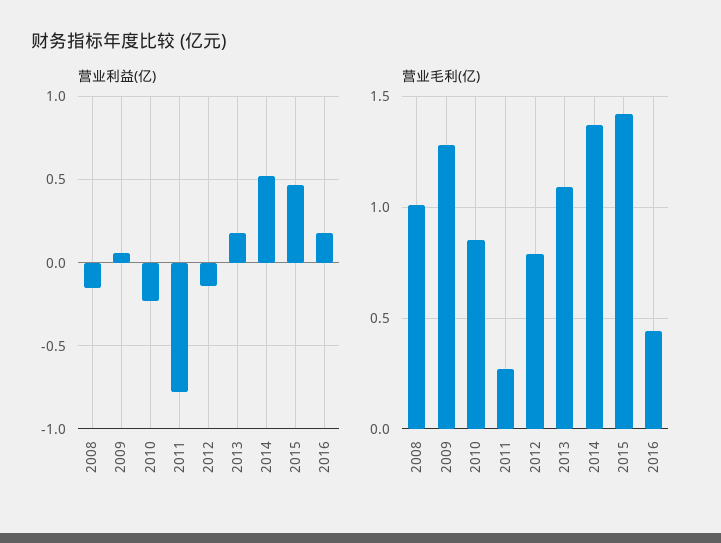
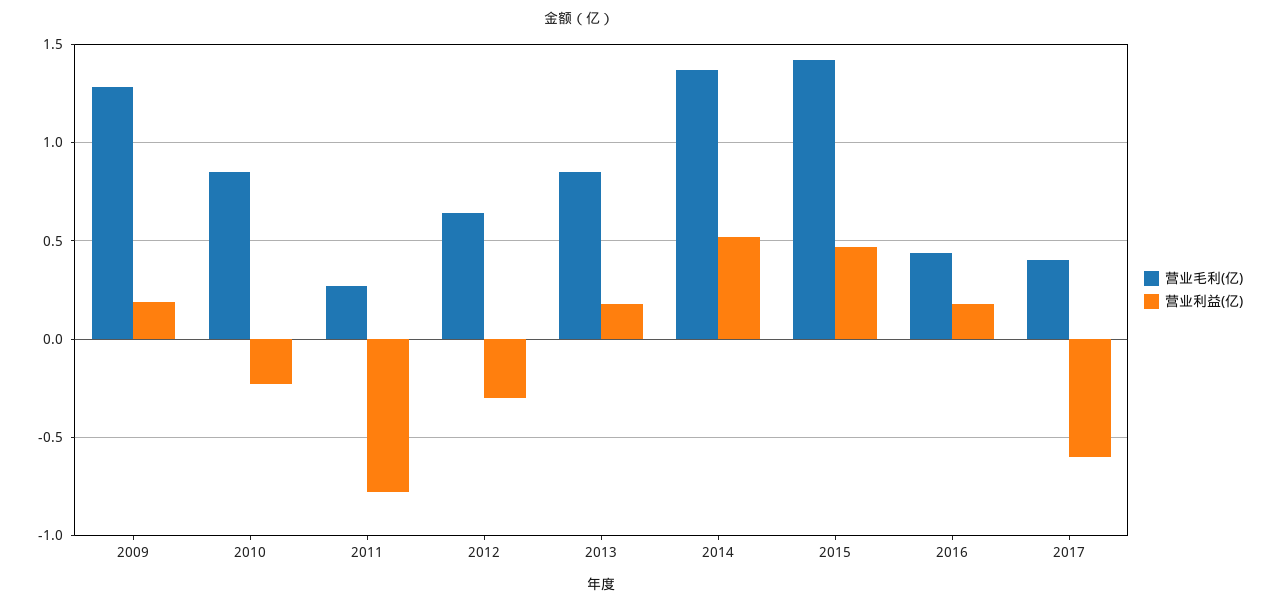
营业利益(亿), 2008: -0.15 -> none
营业利益(亿), 2009: 0.05 -> 0.2
营业利益(亿), 2012: -0.15 -> -0.3
营业毛利(亿), 2008: 1 -> none
营业毛利(亿), 2012: 0.8 -> 0.65
营业毛利(亿), 2013: 1.1 -> 0.85
营业毛利(亿), 2017: none -> 0.4
营业利益(亿), 2017: none -> -0.6

